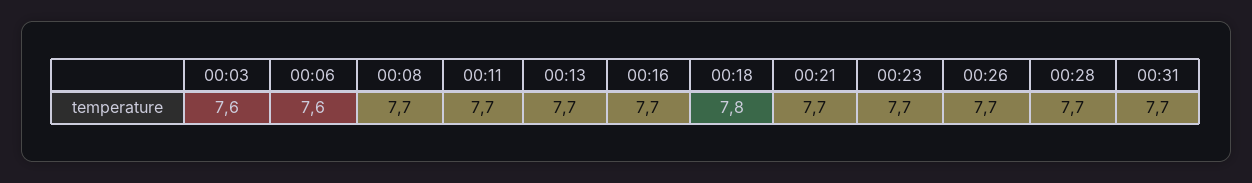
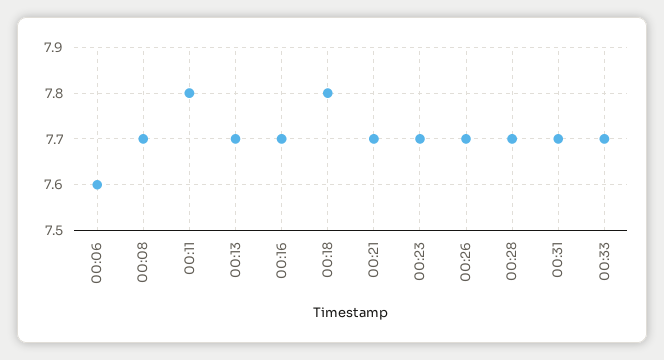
00:03: 7.6 -> none
00:11: 7.7 -> 7.8
00:33: none -> 7.7

